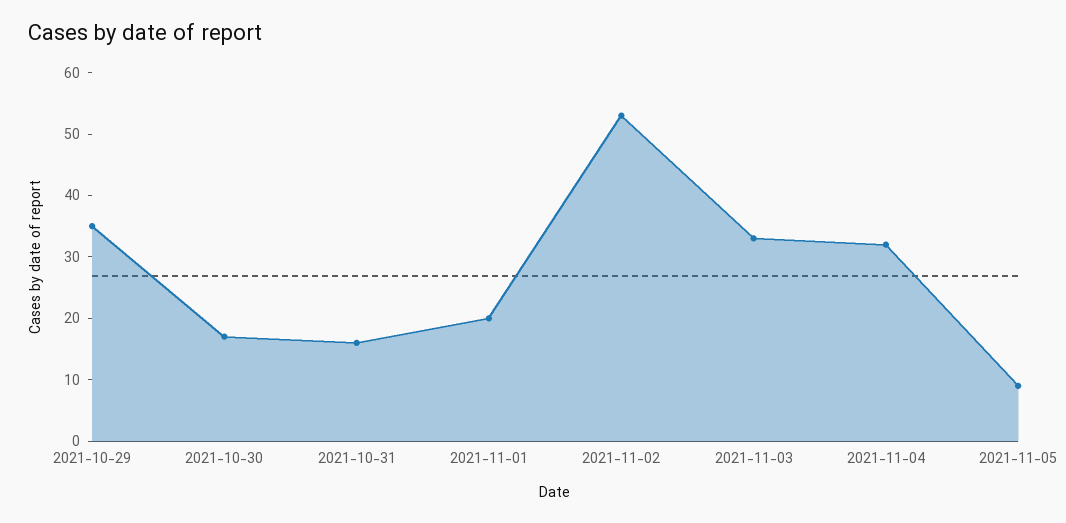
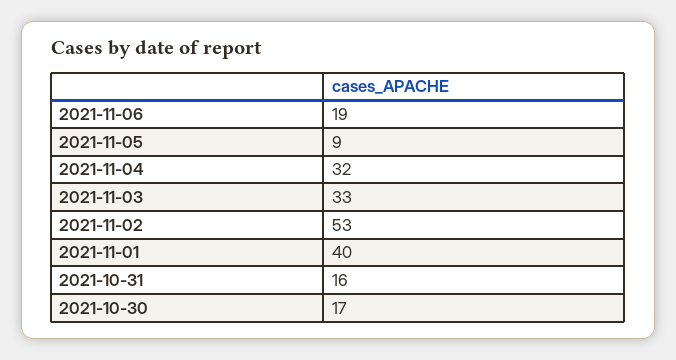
2021-10-29: 35 -> none
2021-11-01: 20 -> 40
2021-11-06: none -> 19

